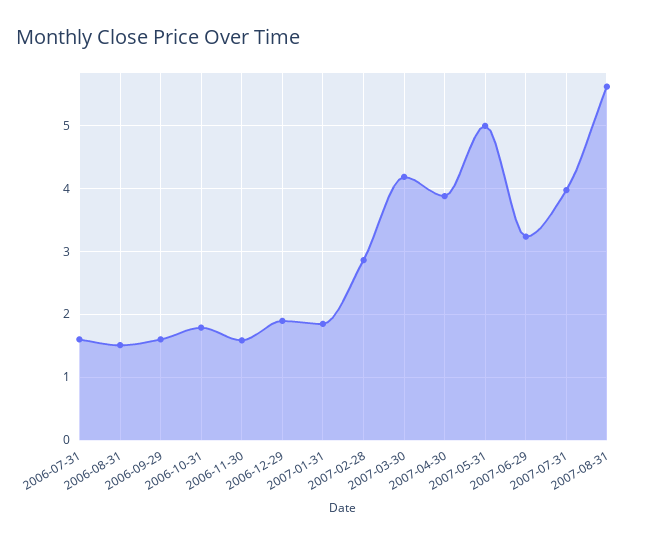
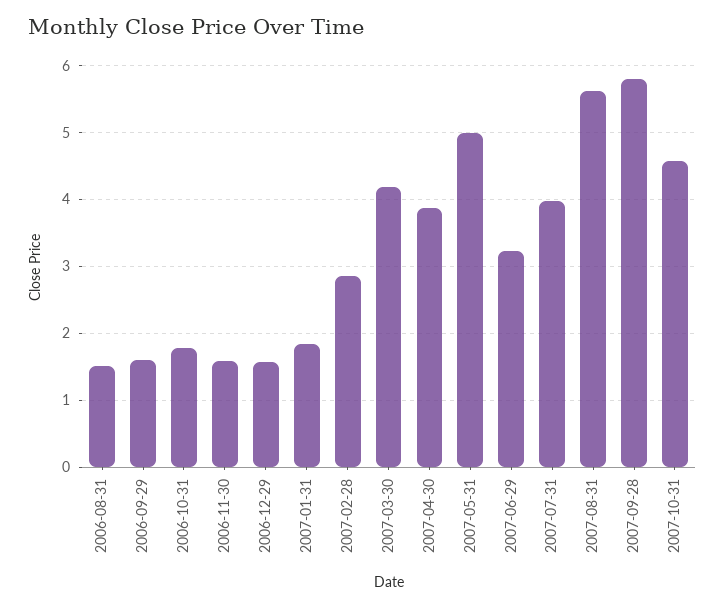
2006-07-31: 1.6 -> none
2006-12-29: 1.9 -> 1.6
2007-09-28: none -> 5.8
2007-10-31: none -> 4.6

